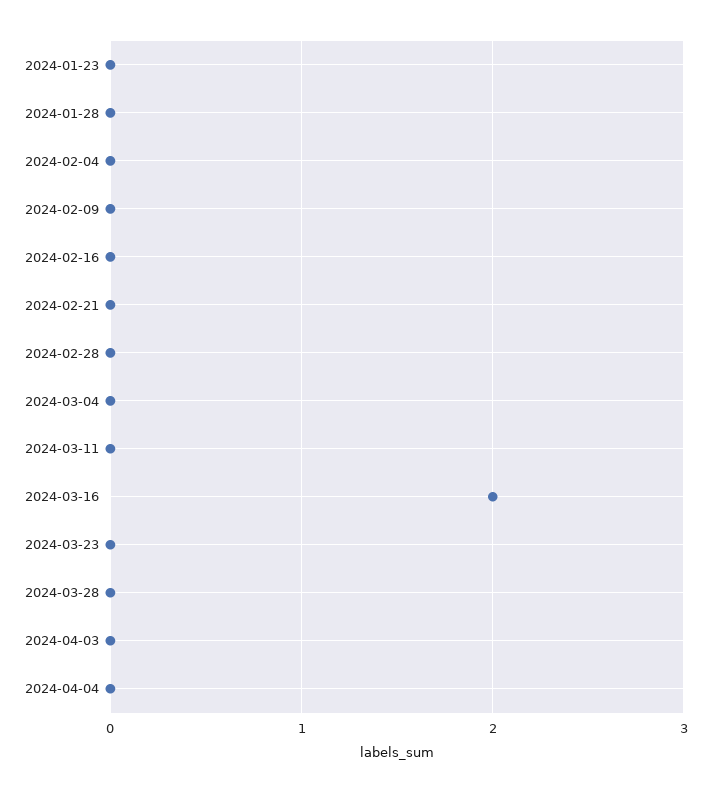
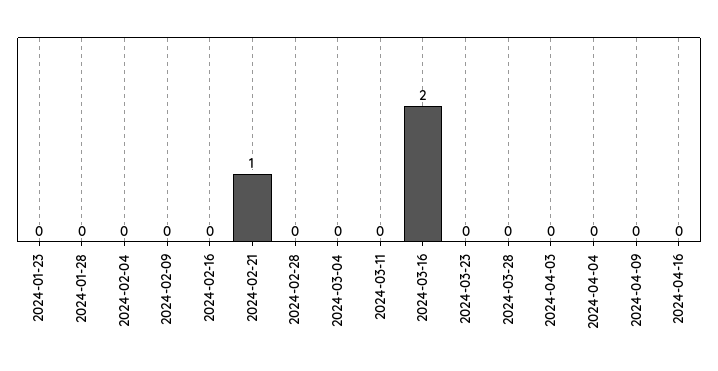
2024-02-21: 0 -> 1
2024-04-09: none -> 0
2024-04-16: none -> 0

